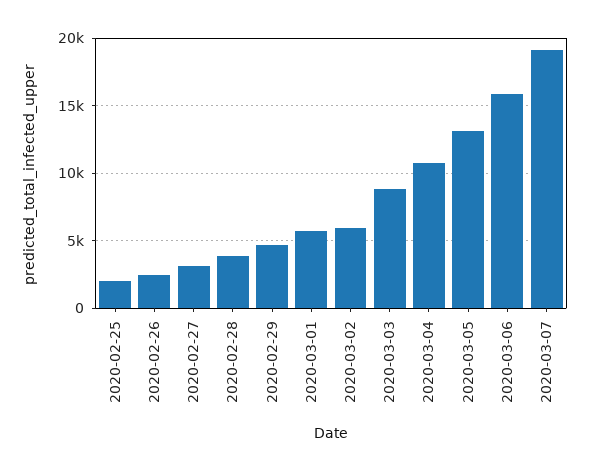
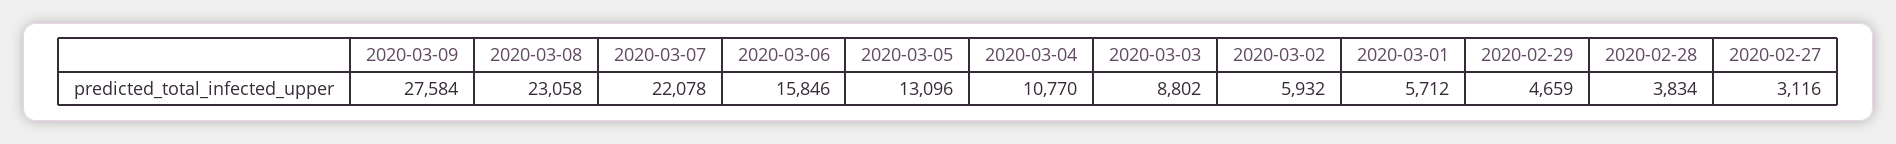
2020-02-25: 2000 -> none
2020-02-26: 2500 -> none
2020-03-07: 19000 -> 22078
2020-03-09: none -> 27584
2020-03-08: none -> 23058

